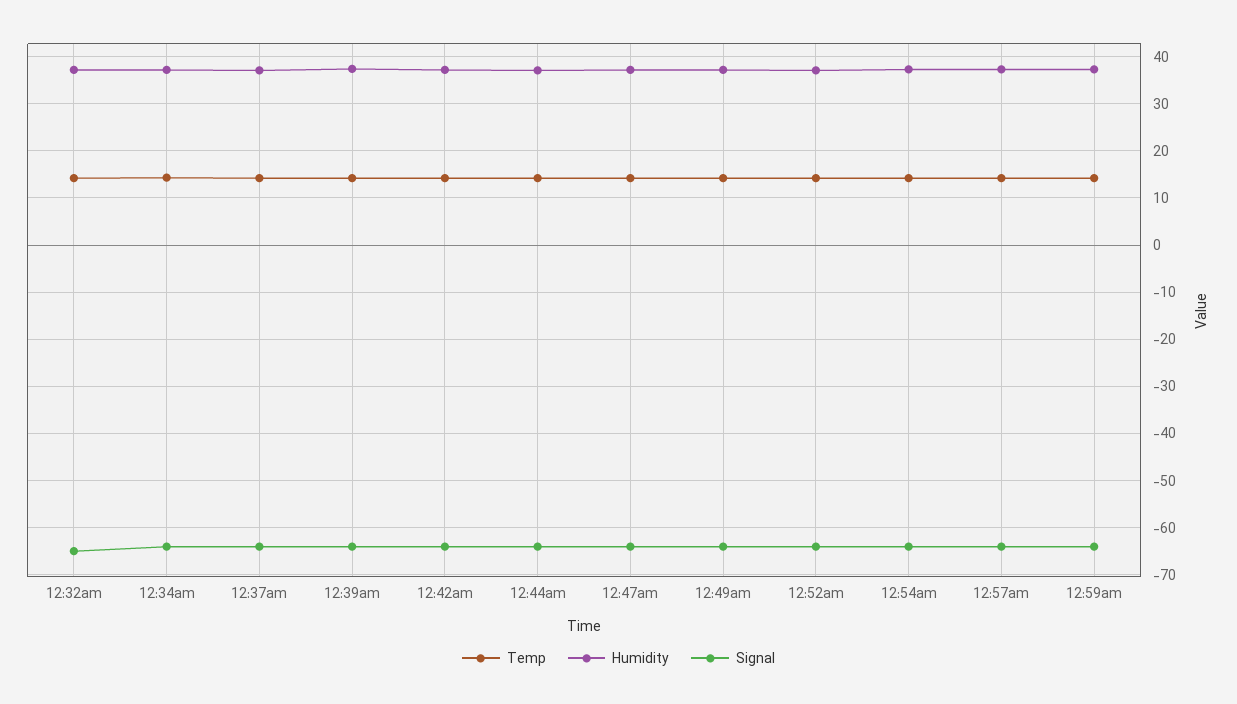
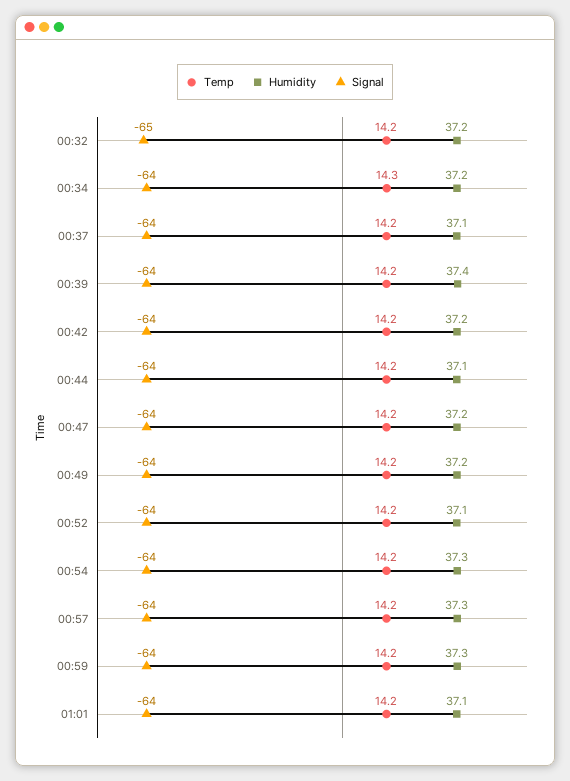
Temp, 01:01: none -> 14.2
Humidity, 01:01: none -> 37.1
Signal, 01:01: none -> -64

